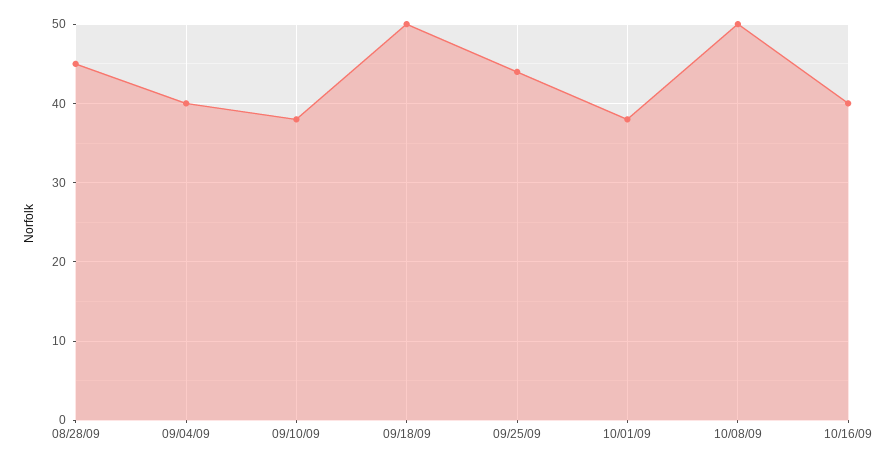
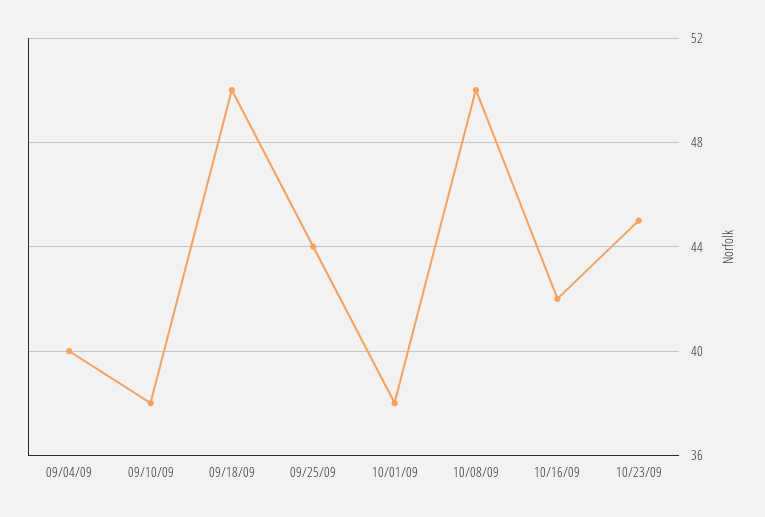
08/28/09: 45 -> none
10/16/09: 40 -> 42
10/23/09: none -> 45

